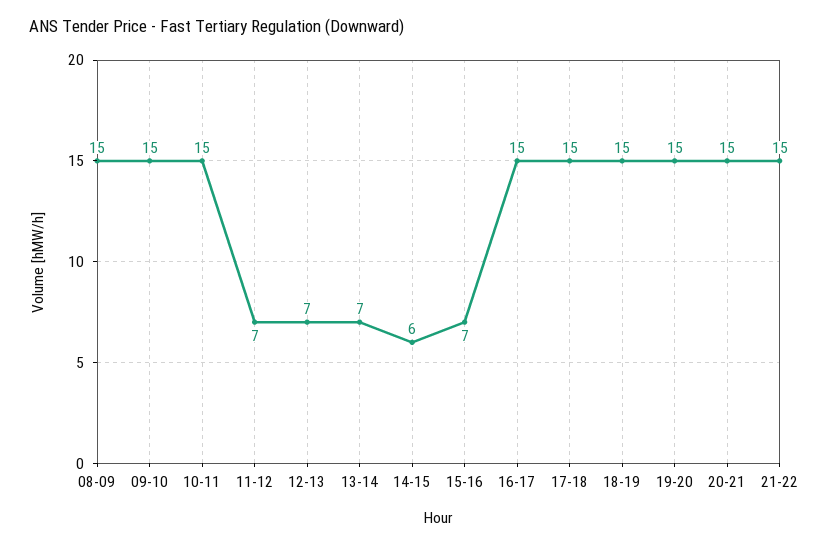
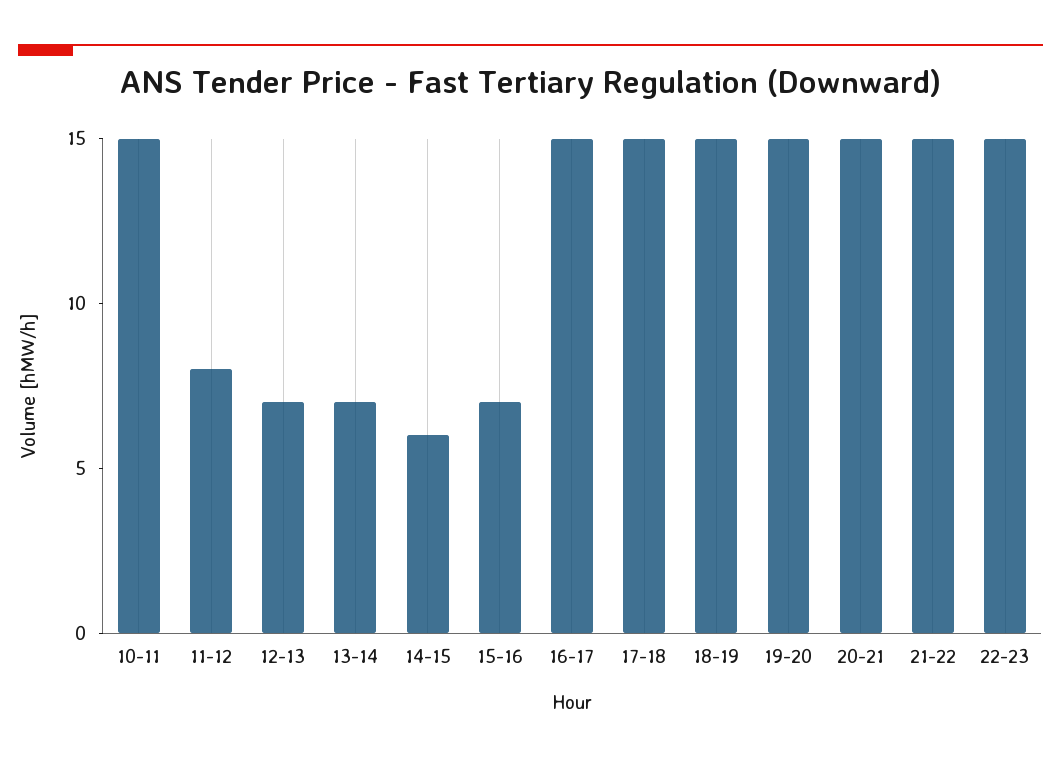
08-09: 15 -> none
09-10: 15 -> none
11-12: 7 -> 8
22-23: none -> 15

